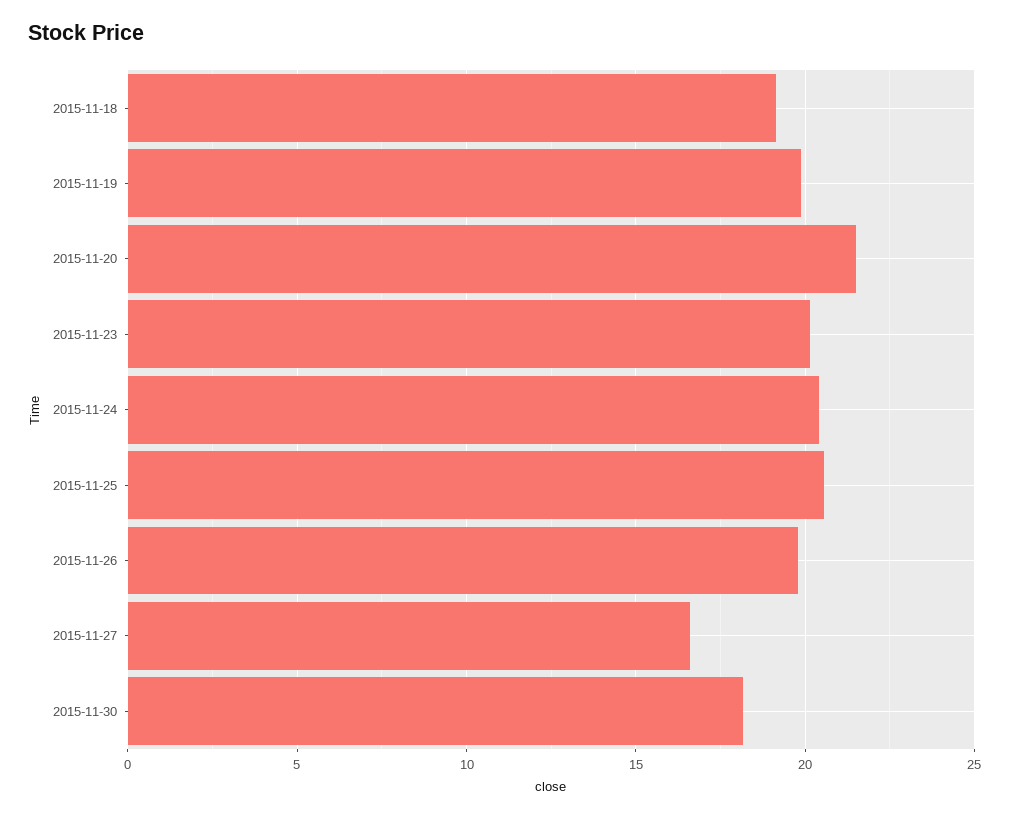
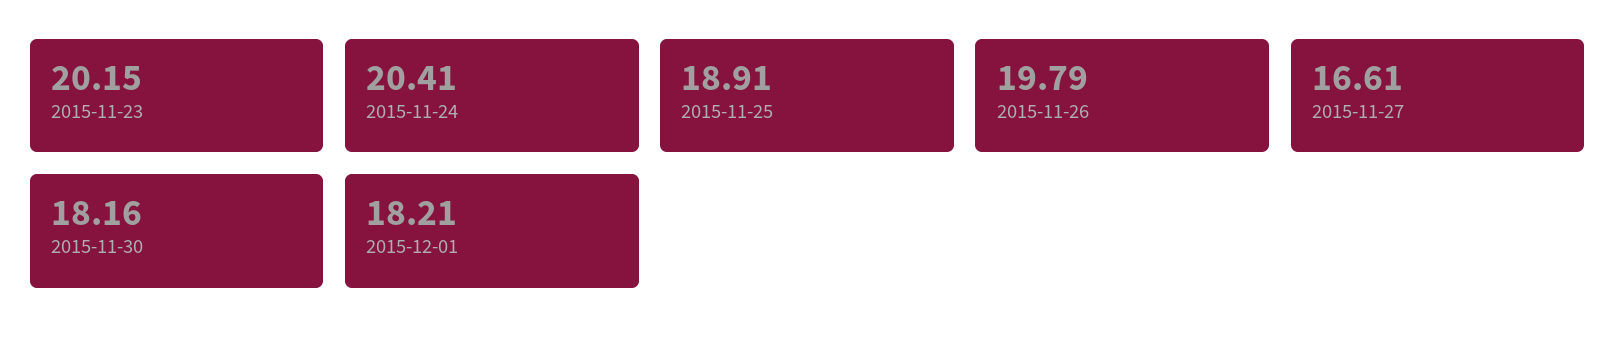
2015-11-18: 19 -> none
2015-11-19: 20 -> none
2015-11-20: 21.5 -> none
2015-11-25: 20.5 -> 18.91
2015-12-01: none -> 18.21

